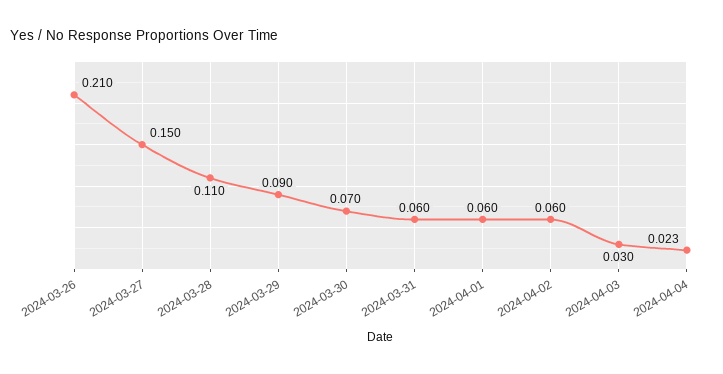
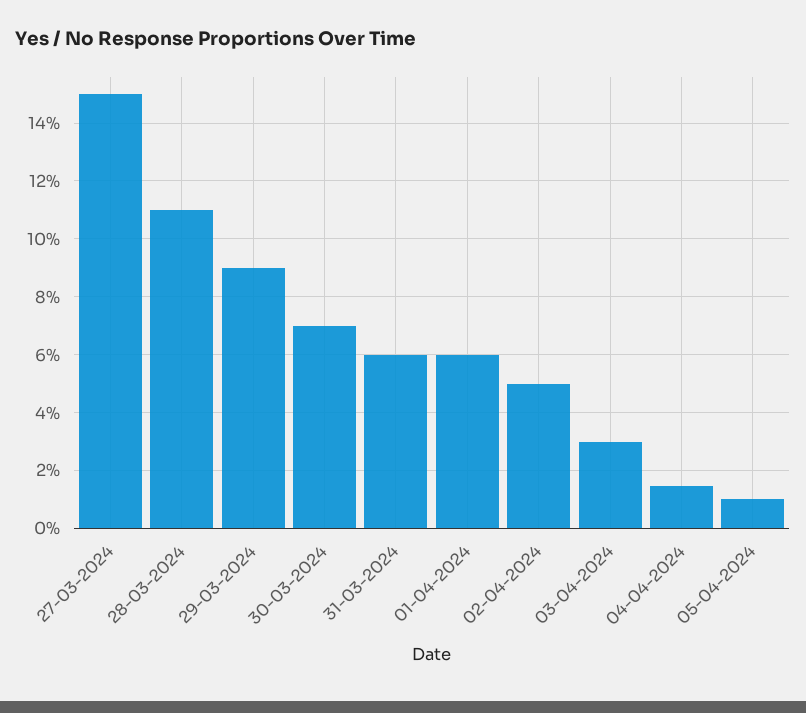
2024-03-26: 0.21 -> none
2024-04-02: 0.06 -> 0.05
2024-04-04: 0.023 -> 0.015
05-04-2024: none -> 0.01

